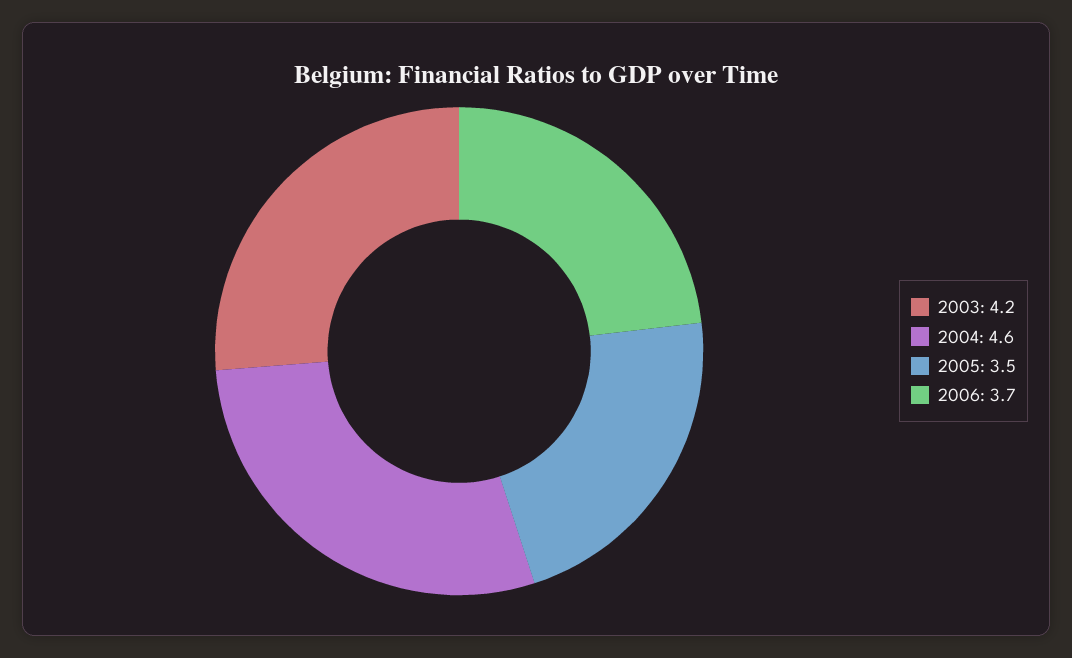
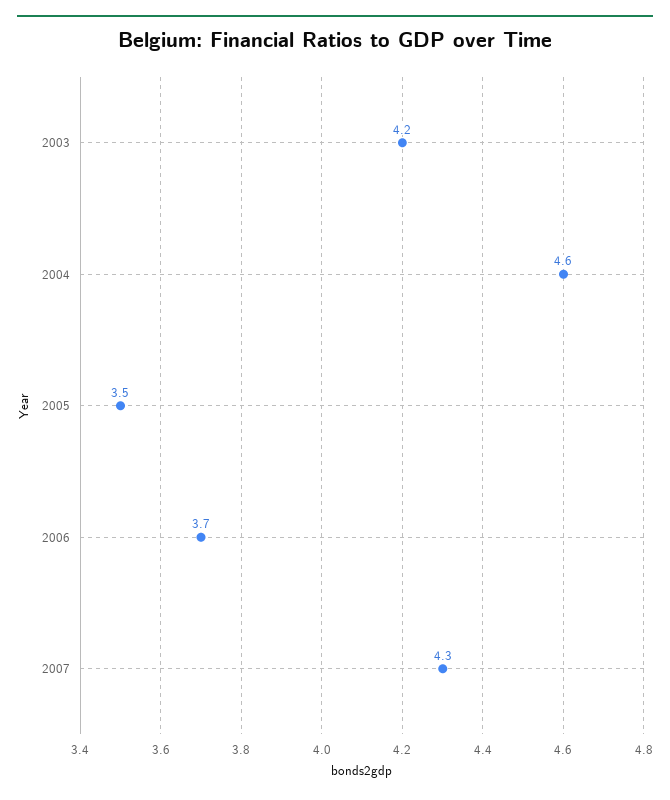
2007: none -> 4.3

